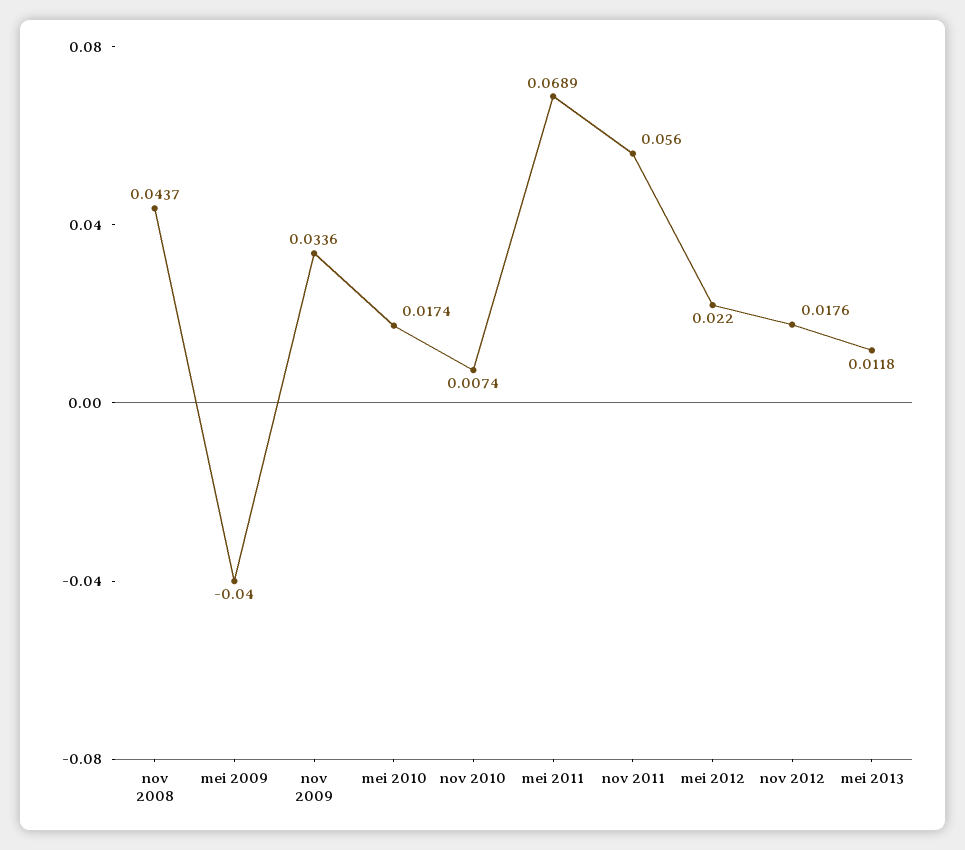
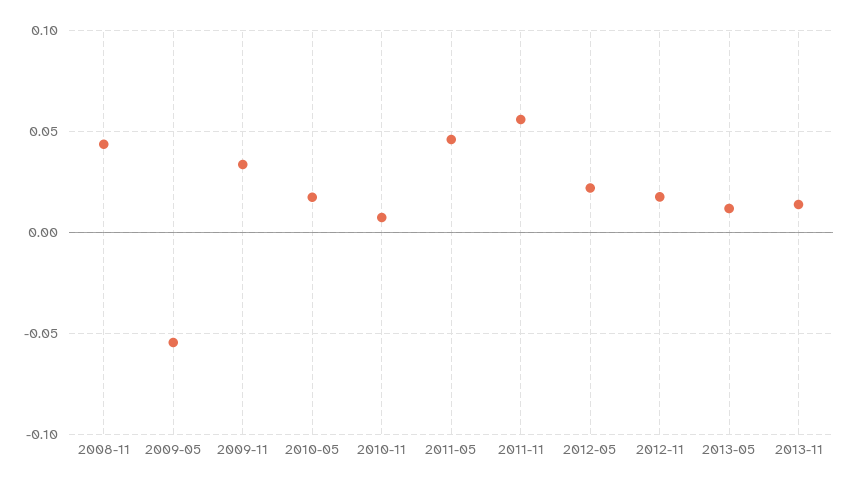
mei 2009: -0.04 -> -0.055
mei 2011: 0.0689 -> 0.045
2013-11: none -> 0.015

